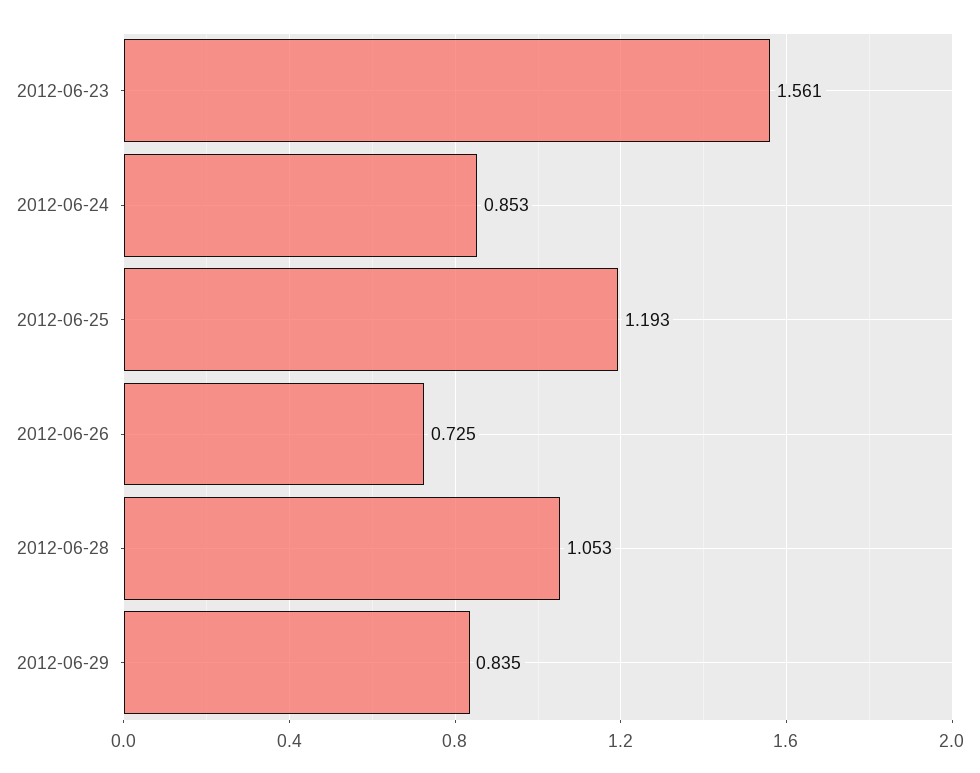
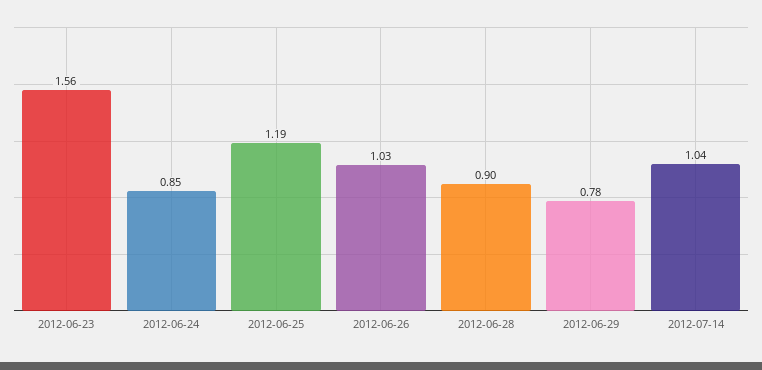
2012-06-26: 0.725 -> 1.03
2012-06-28: 1.053 -> 0.9
2012-06-29: 0.835 -> 0.78
2012-07-14: none -> 1.04

